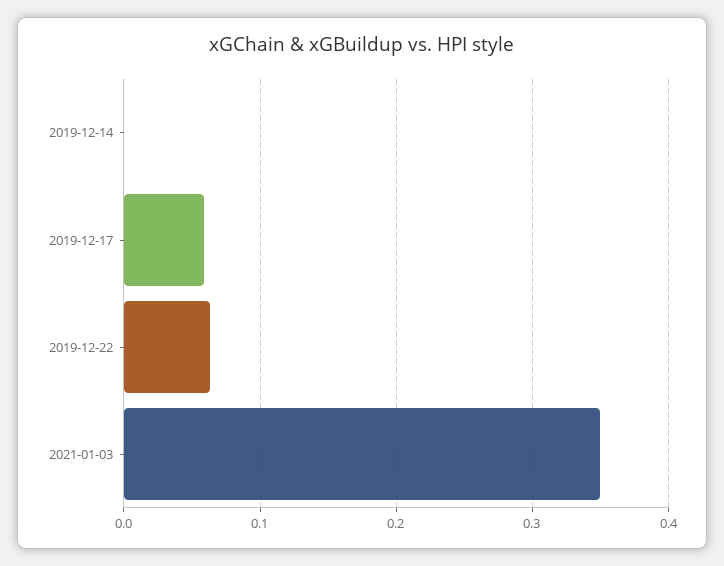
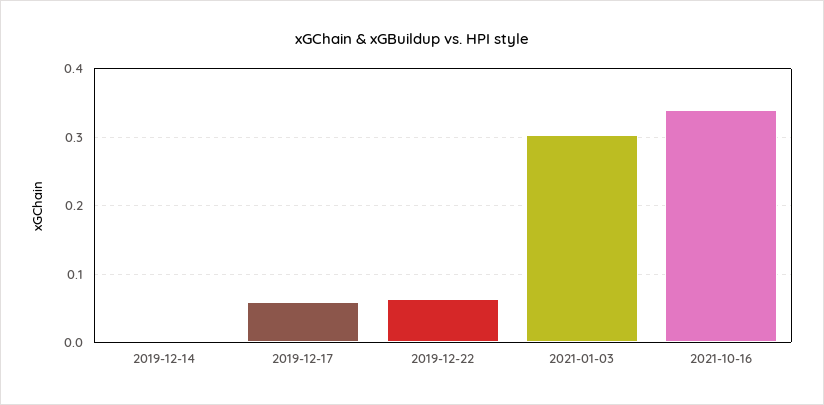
2021-01-03: 0.35 -> 0.3
2021-10-16: none -> 0.34

